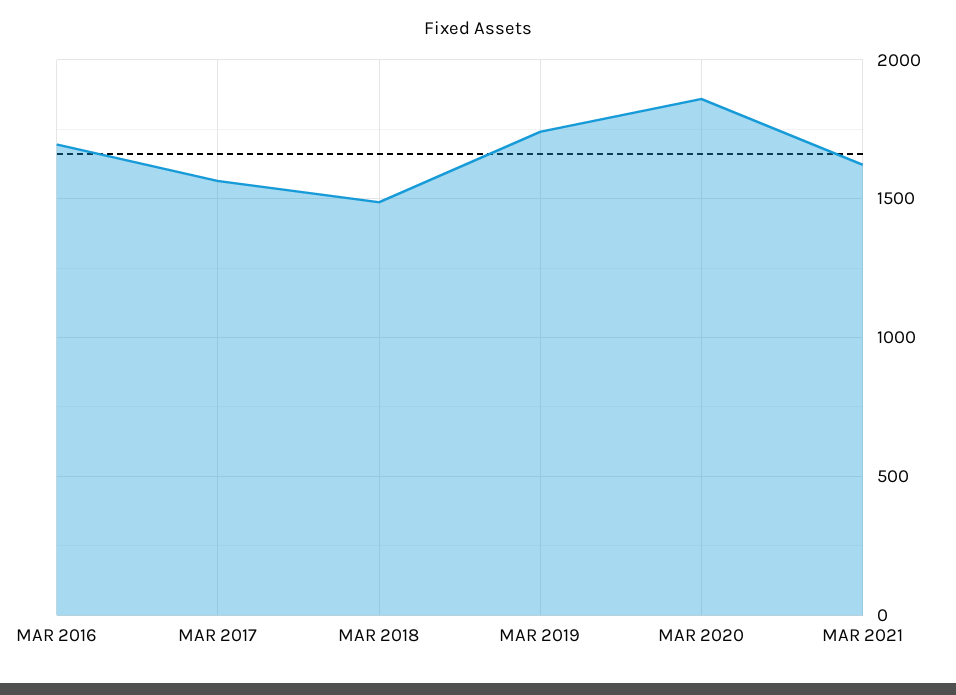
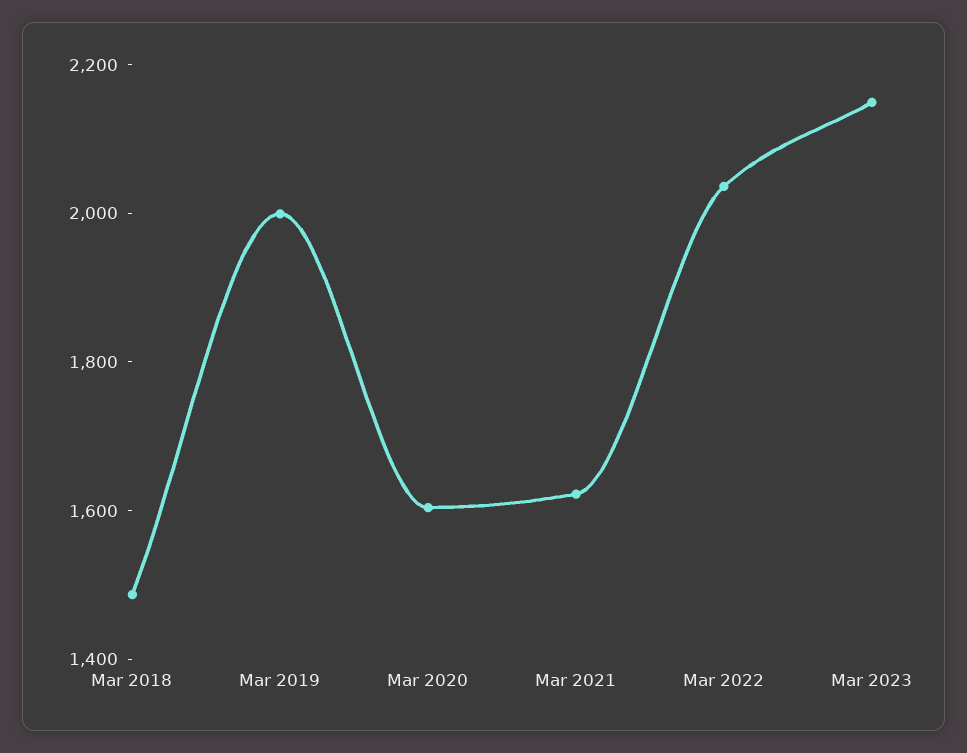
MAR 2016: 1700 -> none
MAR 2017: 1550 -> none
MAR 2019: 1750 -> 2000
MAR 2020: 1850 -> 1600
Mar 2022: none -> 2050
Mar 2023: none -> 2150

